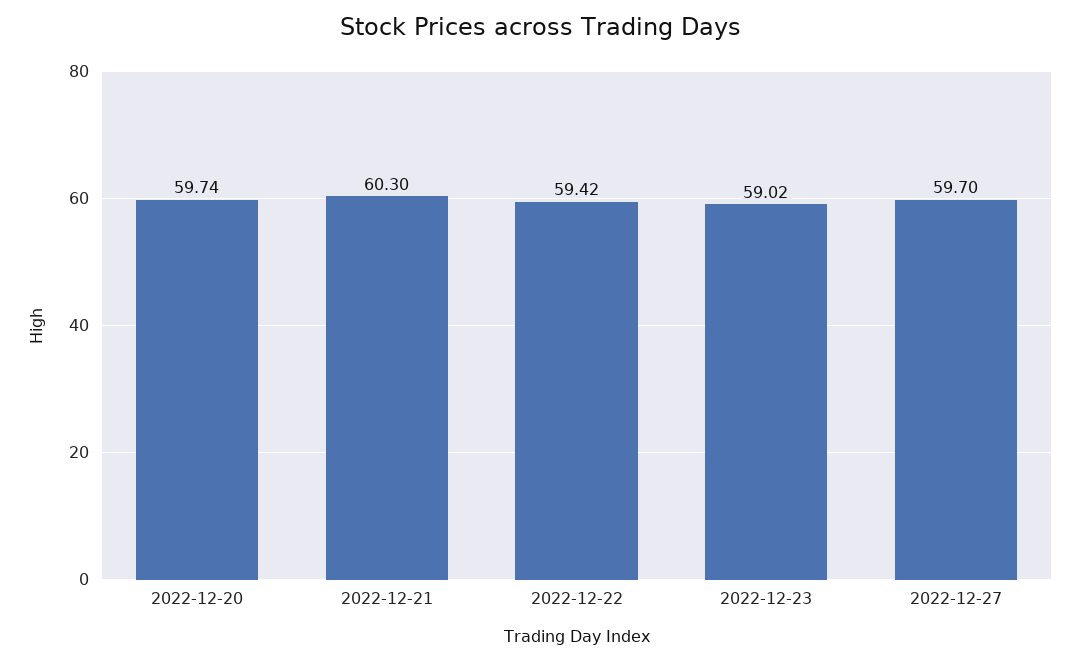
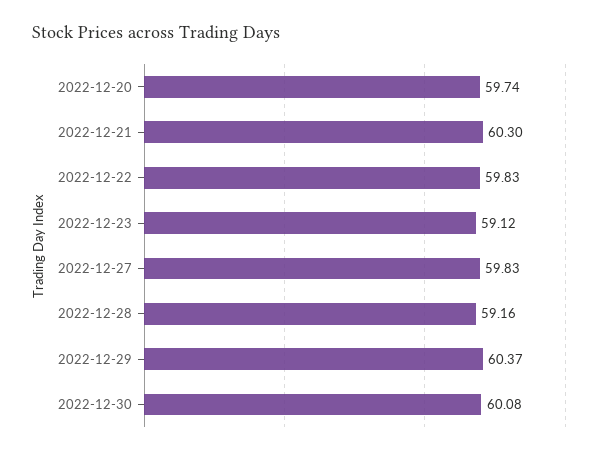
2022-12-22: 59.42 -> 59.83
2022-12-23: 59.02 -> 59.12
2022-12-27: 59.7 -> 59.83
2022-12-28: none -> 59.16
2022-12-29: none -> 60.37
2022-12-30: none -> 60.08

